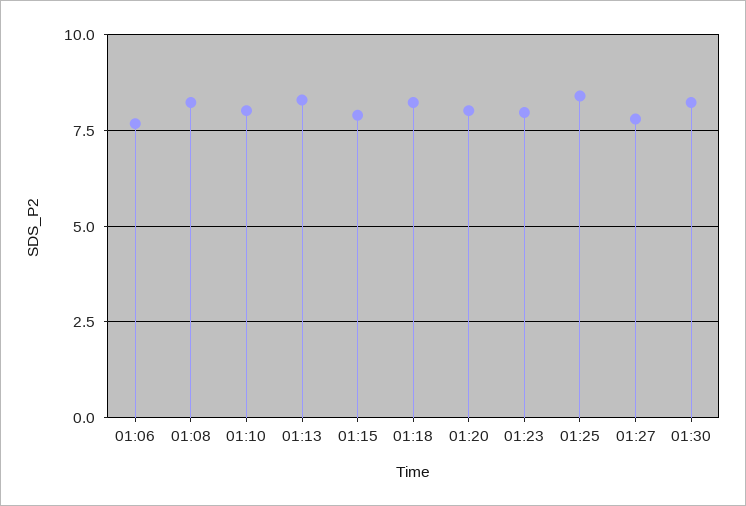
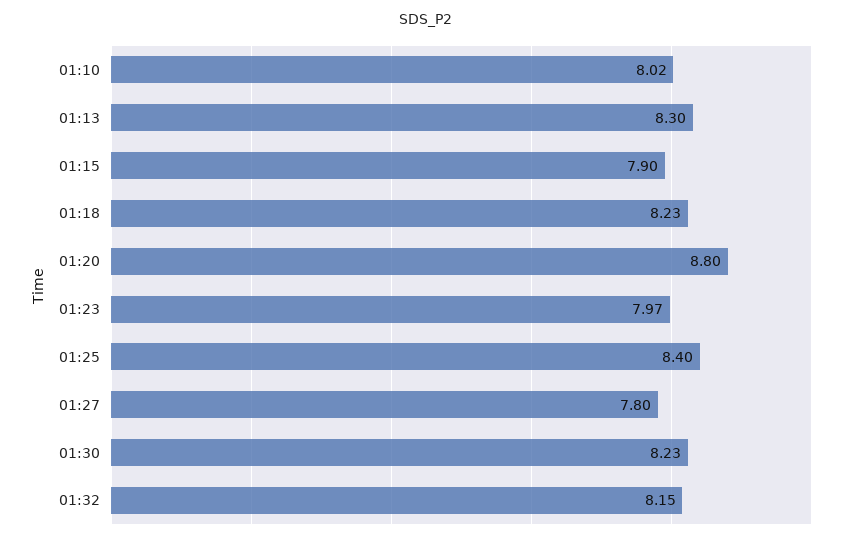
01:06: 7.75 -> none
01:08: 8.25 -> none
01:20: 8 -> 8.8
01:32: none -> 8.15

